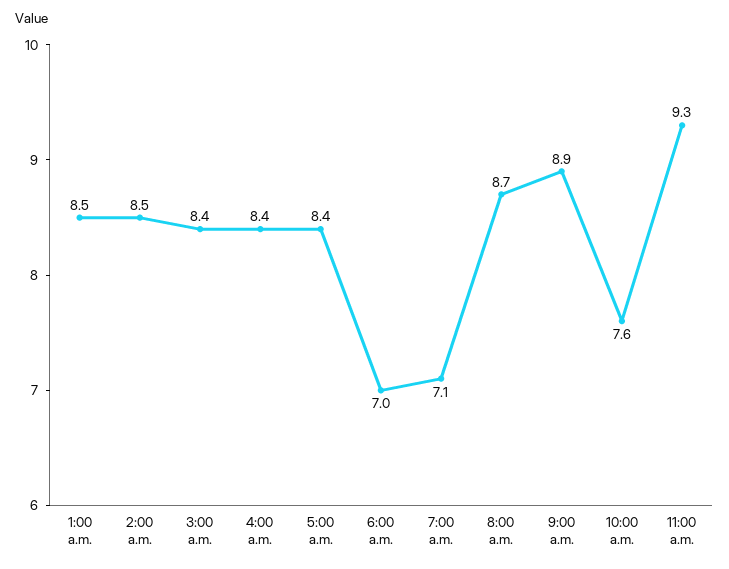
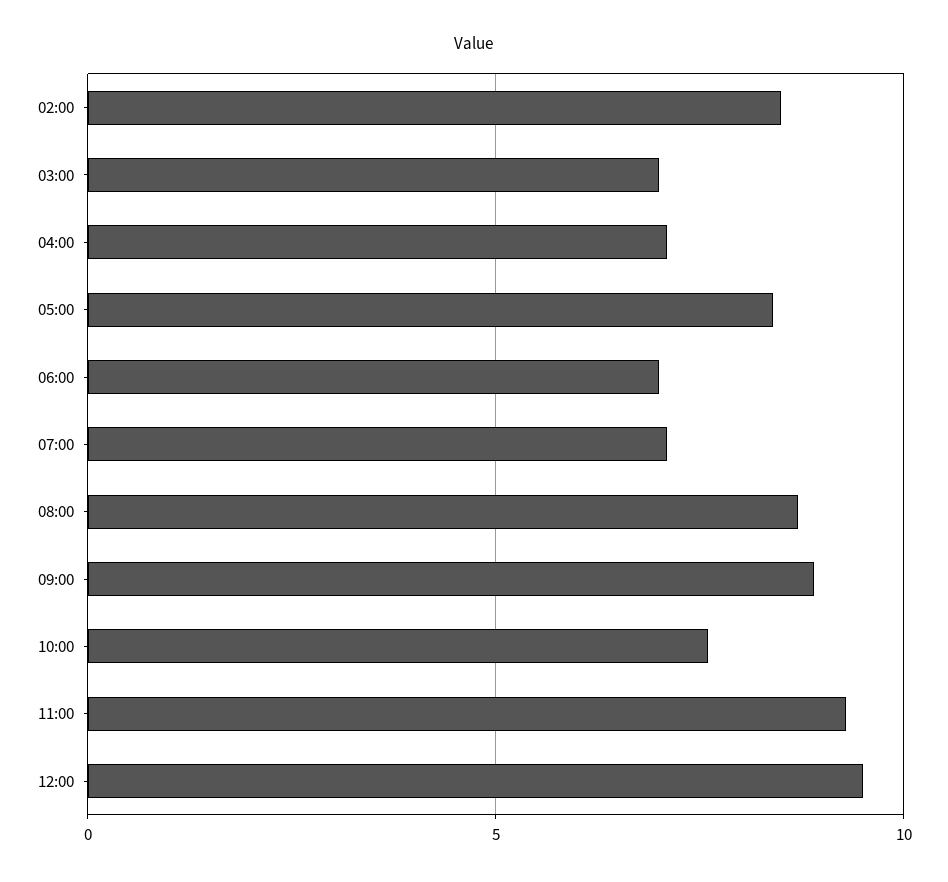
1:00 a.m.: 8.5 -> none
3:00 a.m.: 8.4 -> 7
4:00 a.m.: 8.4 -> 7
12:00: none -> 9.5

